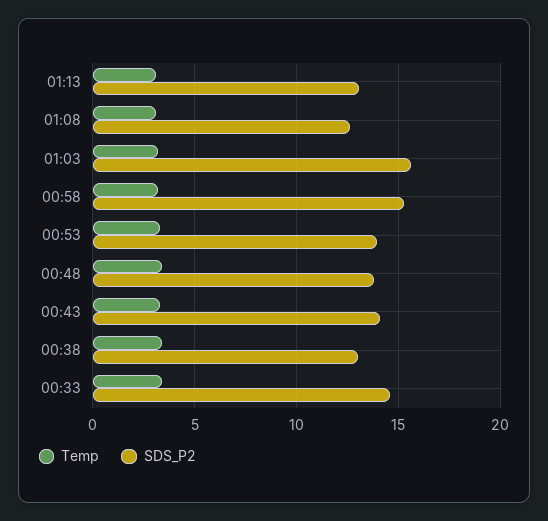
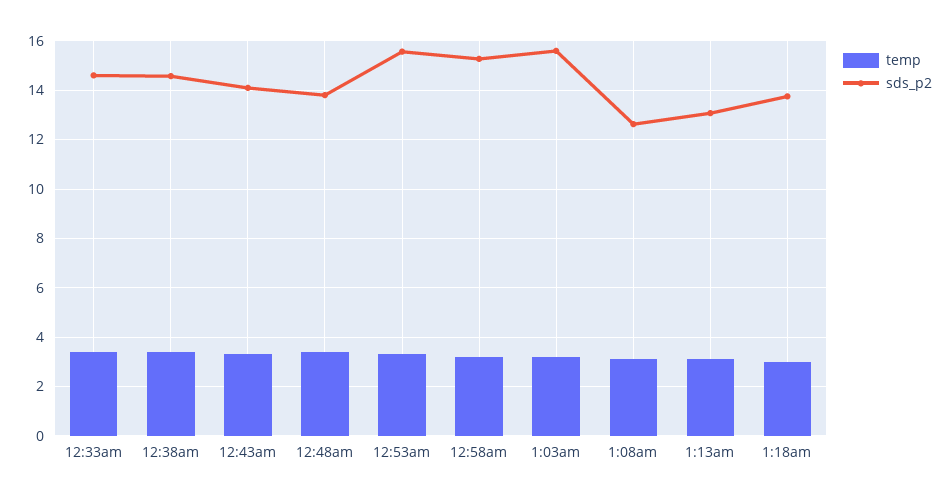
SDS_P2, 00:53: 14 -> 15.5
SDS_P2, 00:38: 13 -> 14.5
Temp, 1:18am: none -> 3
SDS_P2, 1:18am: none -> 13.75

